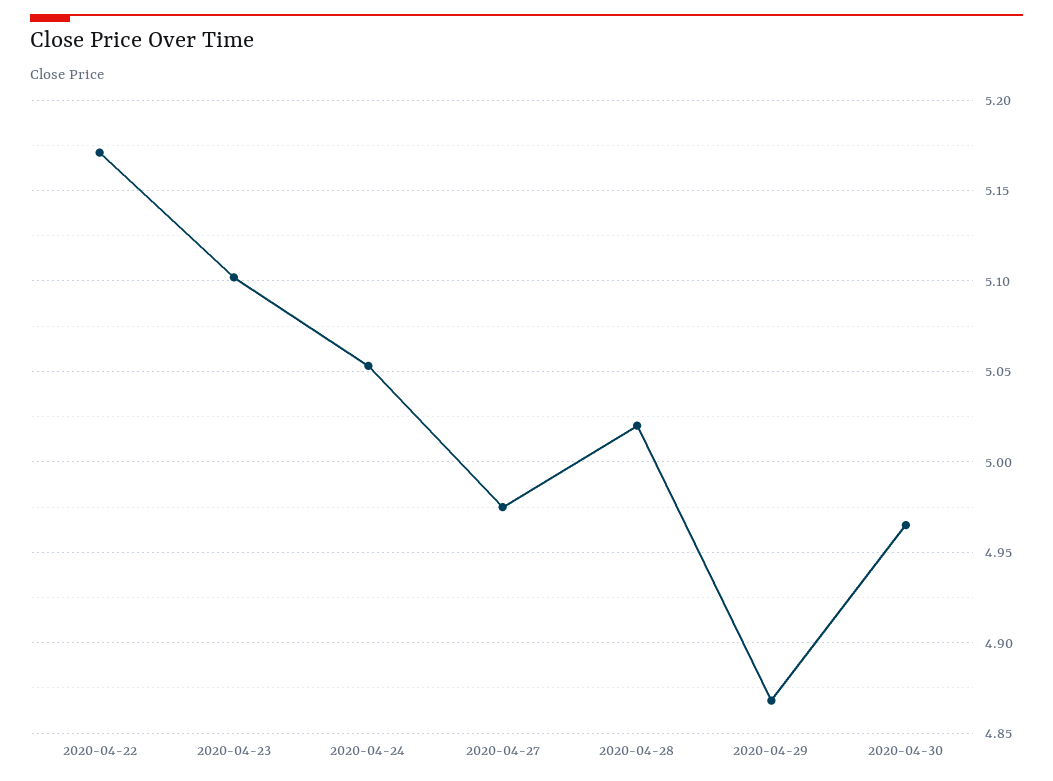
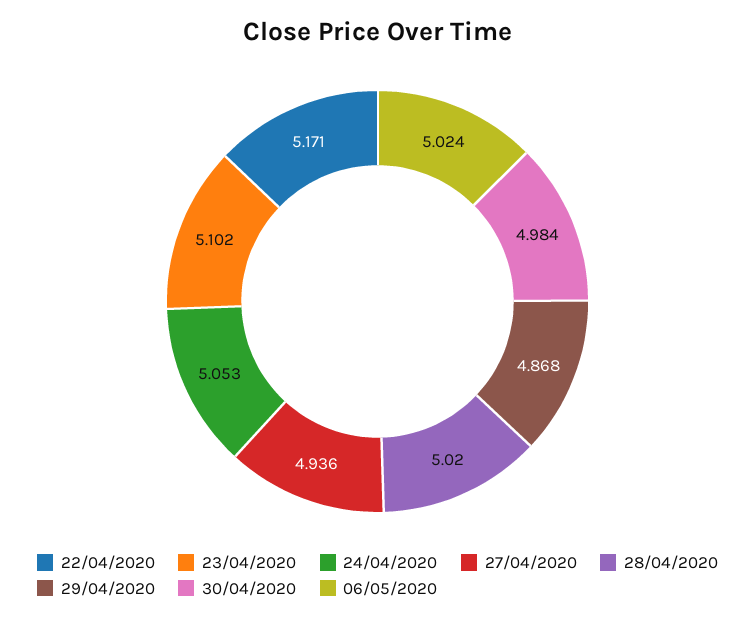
2020-04-27: 4.975 -> 4.936
2020-04-30: 4.965 -> 4.984
06/05/2020: none -> 5.024

